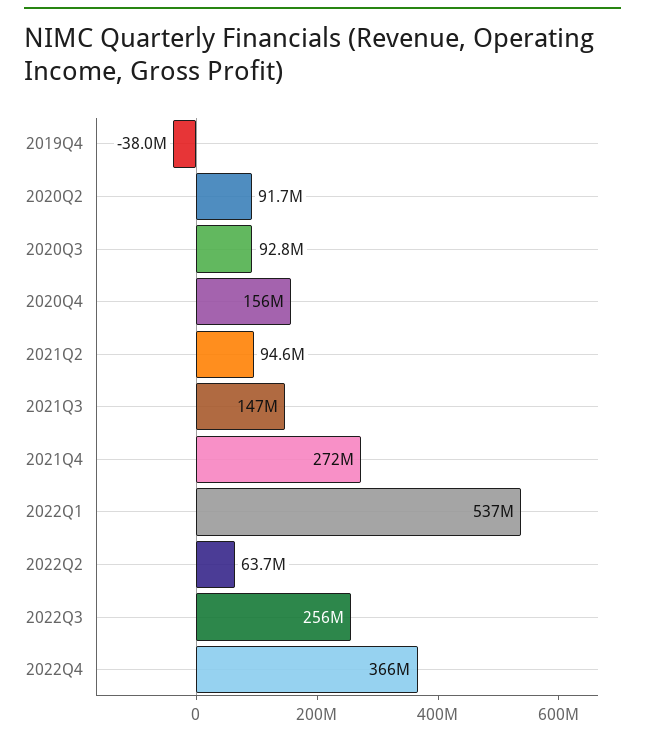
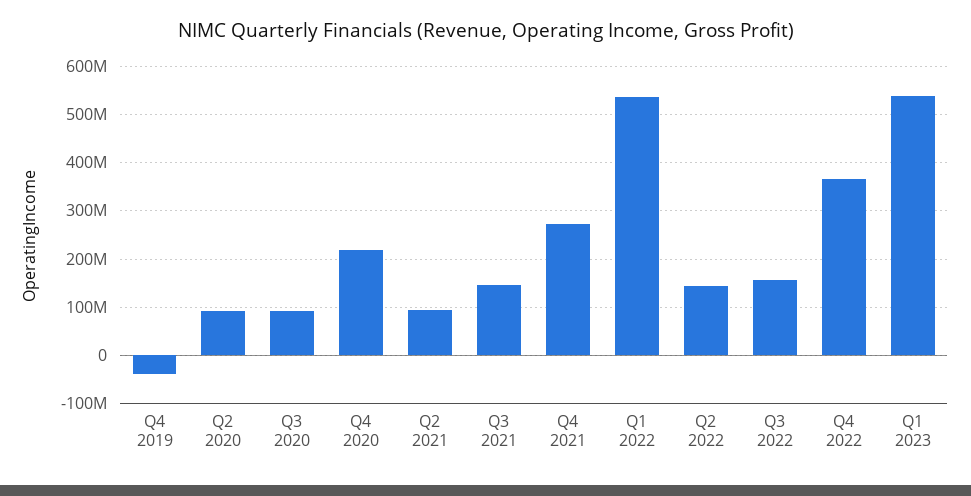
2020Q4: 156000000 -> 220000000
2022Q2: 63700000 -> 140000000
2022Q3: 256000000 -> 160000000
Q1 2023: none -> 540000000

